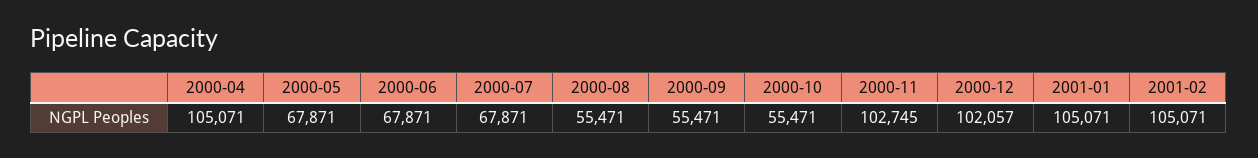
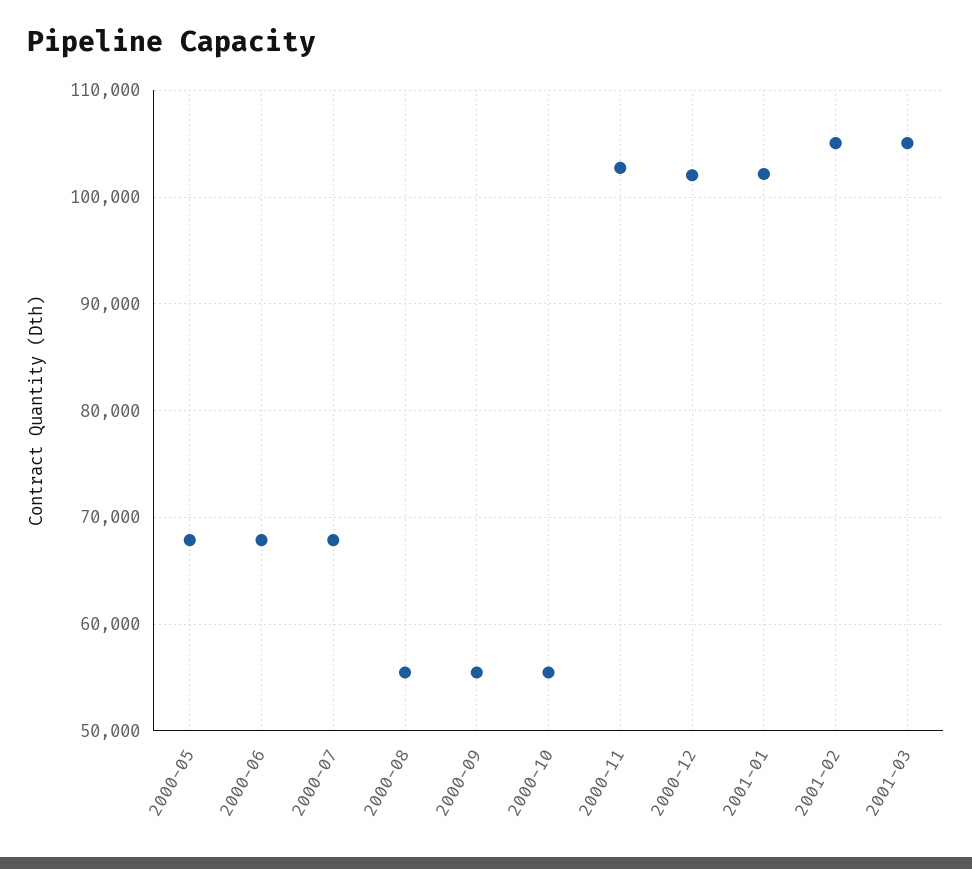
2000-04: 105071 -> none
2001-01: 105071 -> 102000
2001-03: none -> 105000

